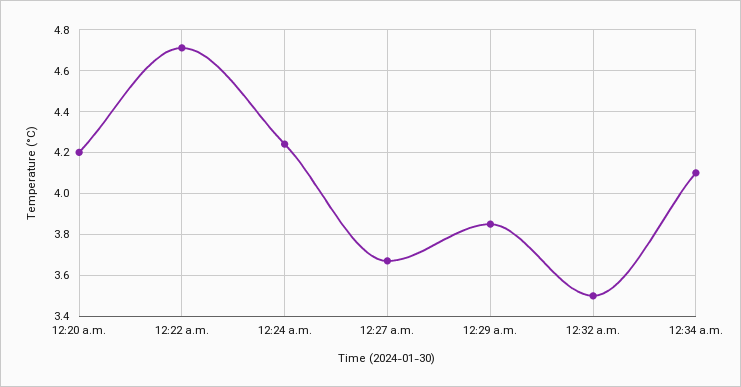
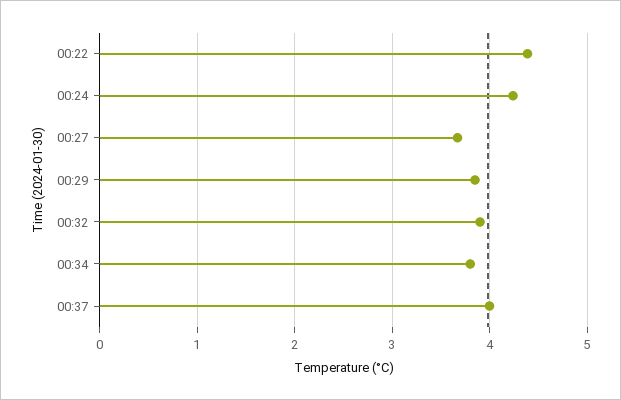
12:20 a.m.: 4.2 -> none
12:22 a.m.: 4.7 -> 4.4
12:32 a.m.: 3.5 -> 3.9
12:34 a.m.: 4.1 -> 3.8
00:37: none -> 4

